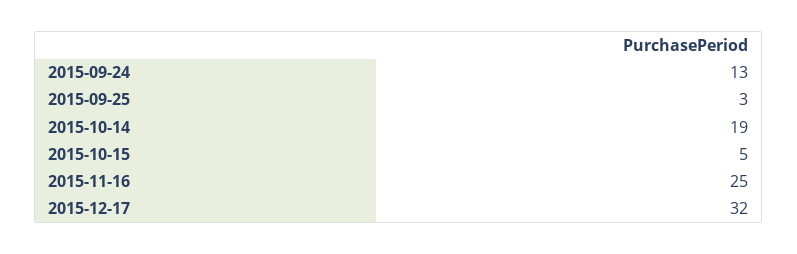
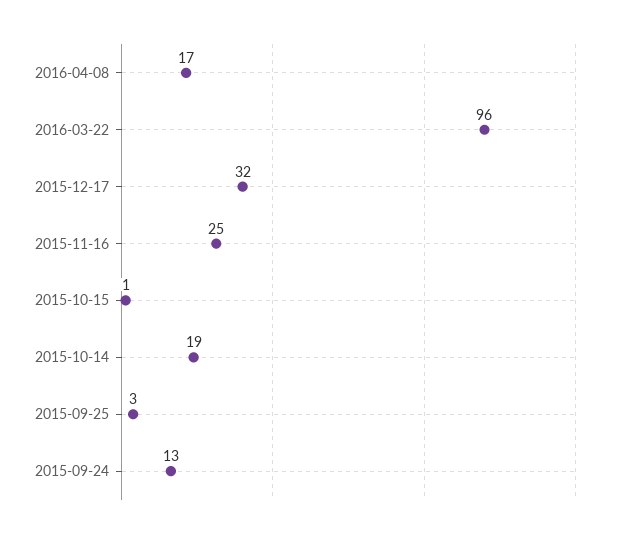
2015-10-15: 5 -> 1
2016-04-08: none -> 17
2016-03-22: none -> 96

